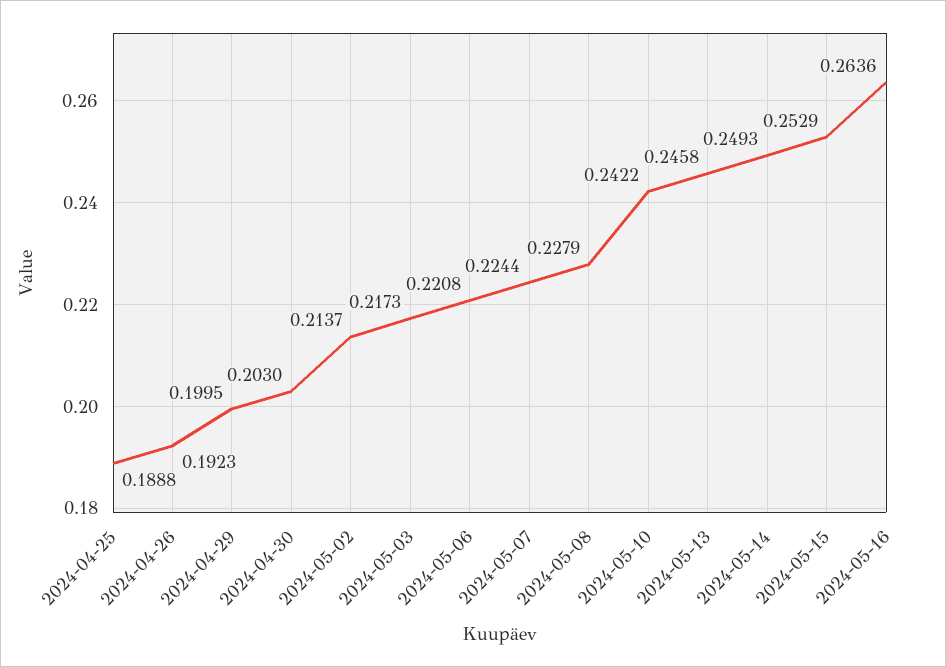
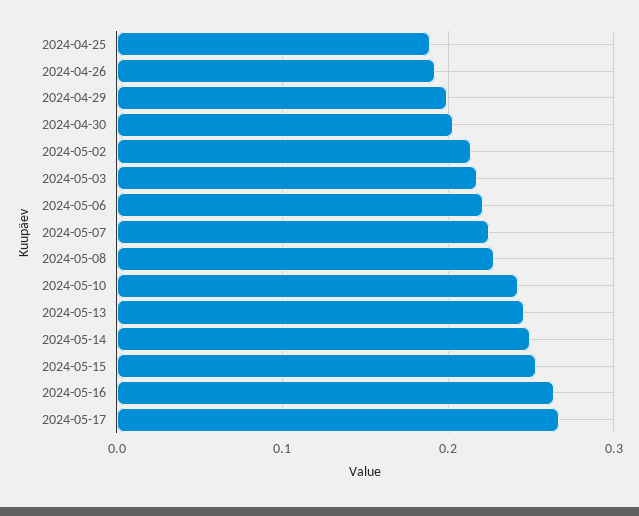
2024-05-17: none -> 0.27

